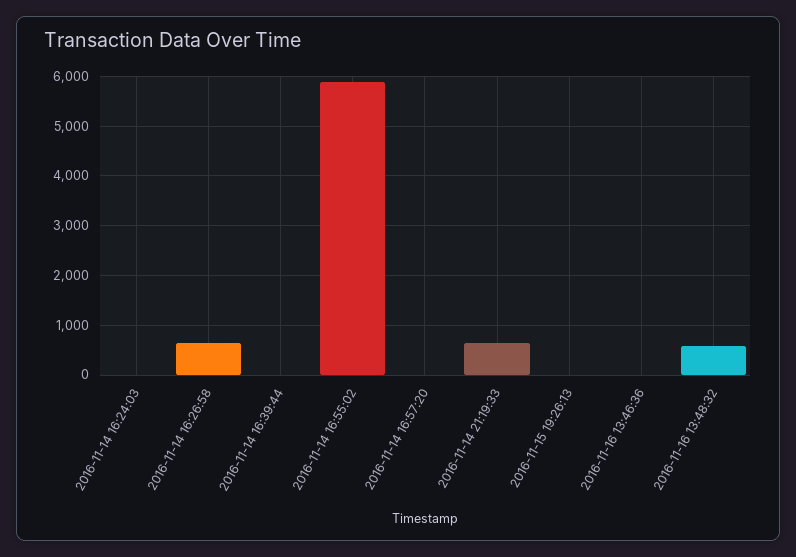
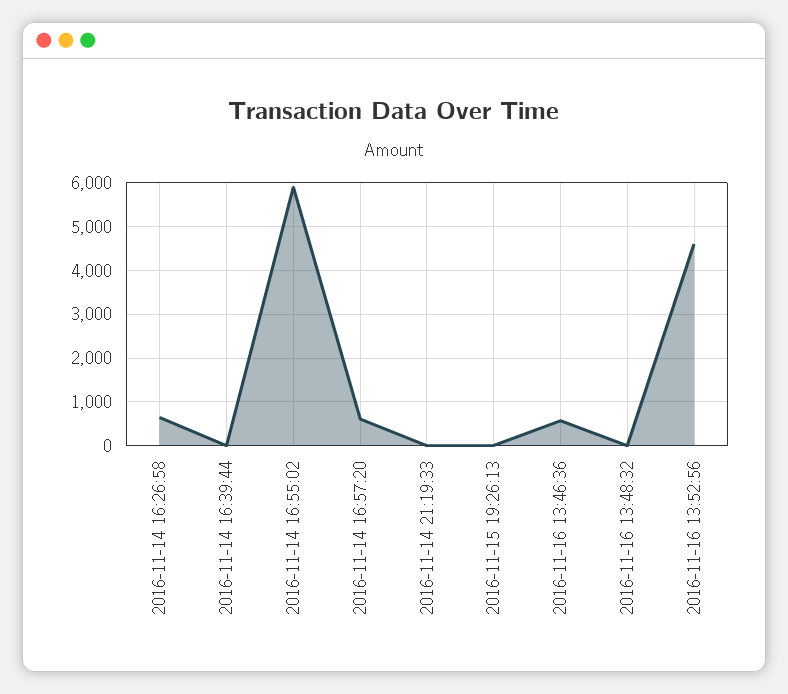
2016-11-14 16:24:03: 0 -> none
2016-11-14 16:57:20: 0 -> 600
2016-11-14 21:19:33: 600 -> 0
2016-11-16 13:46:36: 0 -> 600
2016-11-16 13:48:32: 600 -> 0
2016-11-16 13:52:56: none -> 4600

